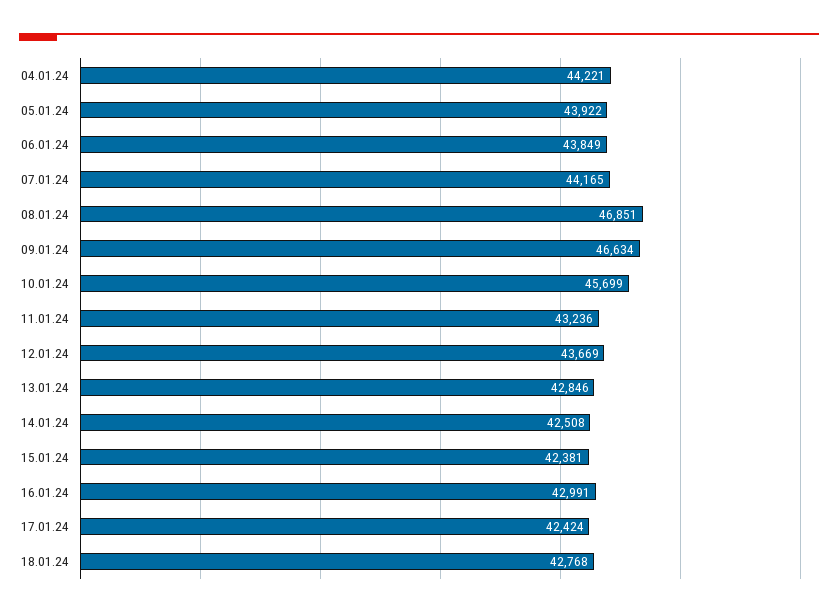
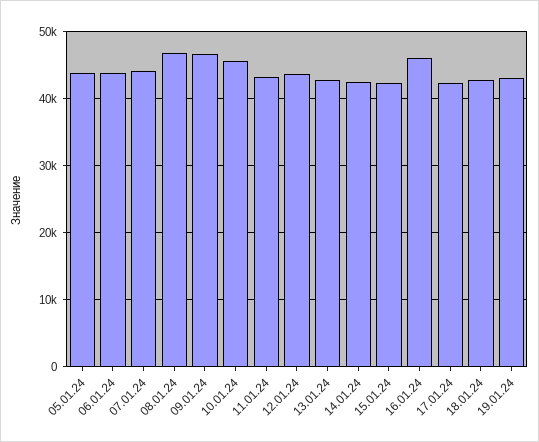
04.01.24: 44221 -> none
16.01.24: 42991 -> 46000
19.01.24: none -> 43000

